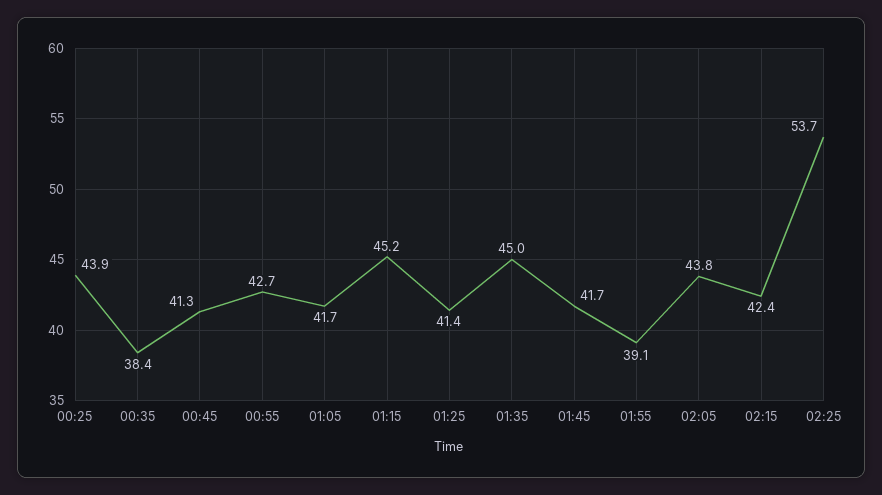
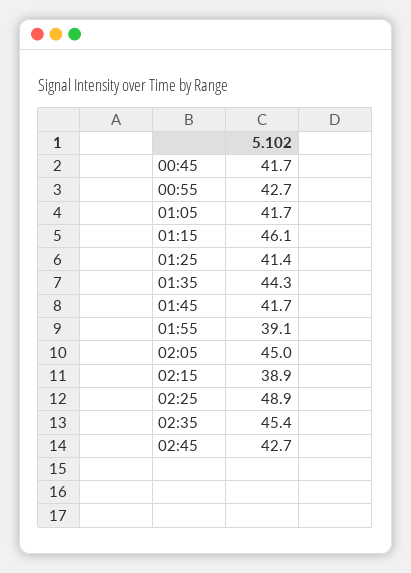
00:25: 43.9 -> none
00:35: 38.4 -> none
00:45: 41.3 -> 41.7
01:15: 45.2 -> 46.1
01:35: 45 -> 44.3
02:05: 43.8 -> 45
02:15: 42.4 -> 38.9
02:25: 53.7 -> 48.9
02:35: none -> 45.4
02:45: none -> 42.7

